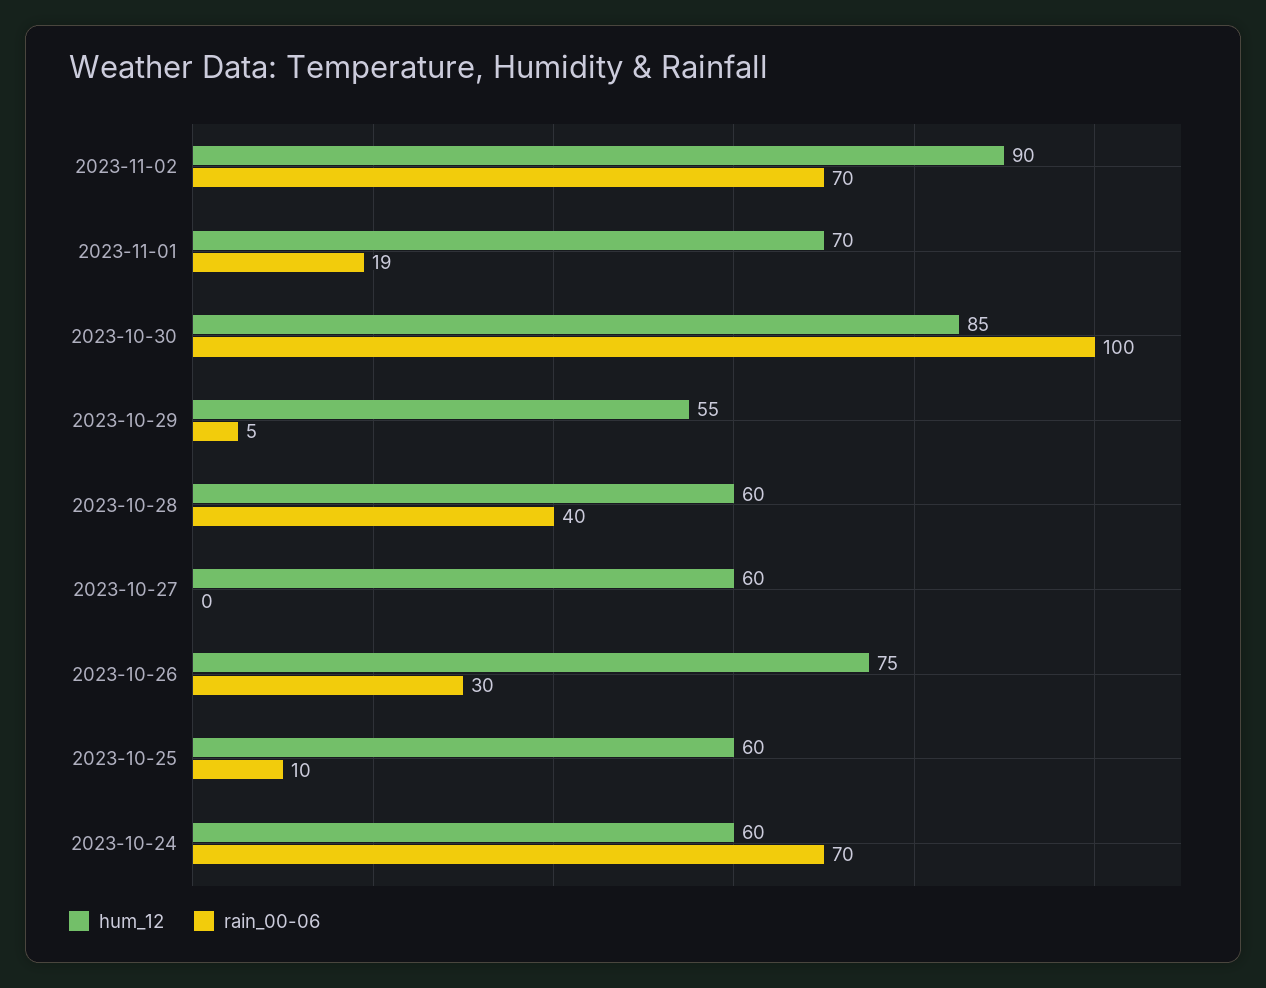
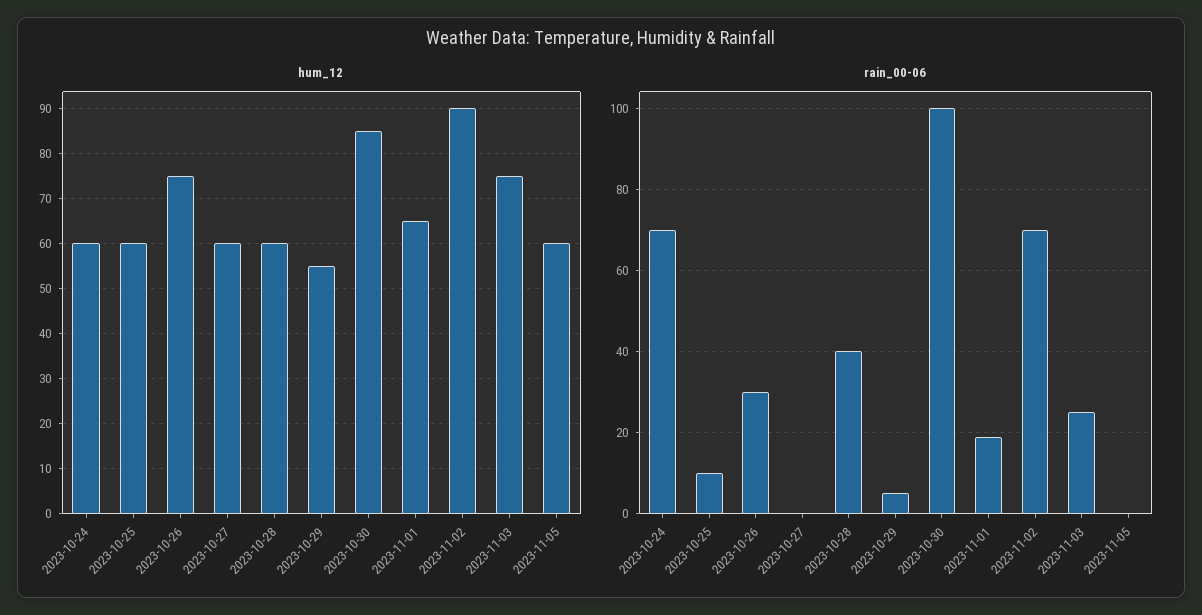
hum_12, 2023-11-01: 70 -> 65
hum_12, 2023-11-03: none -> 75
hum_12, 2023-11-05: none -> 60
rain_00-06, 2023-11-03: none -> 25
rain_00-06, 2023-11-05: none -> 0

